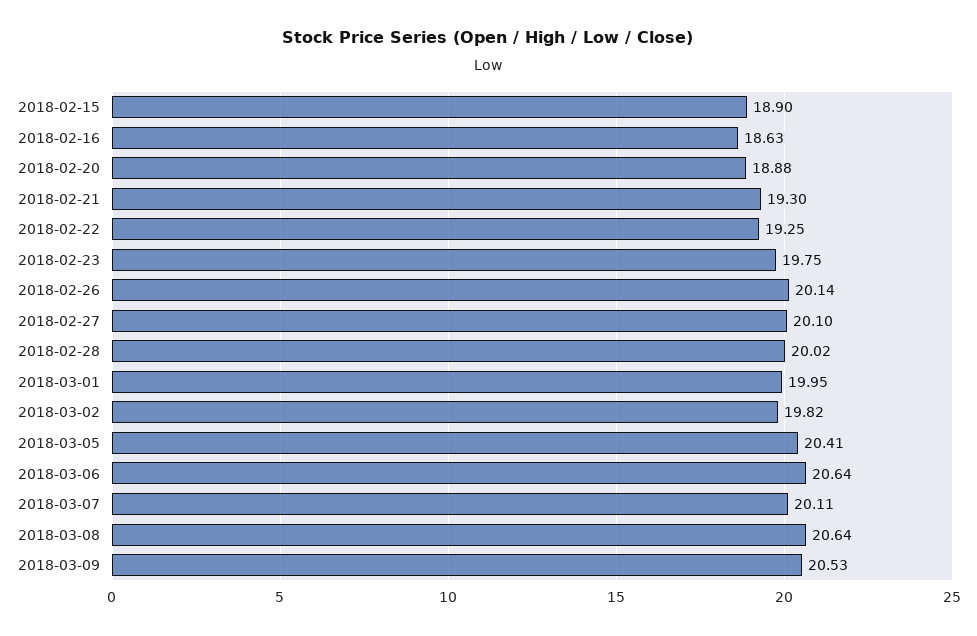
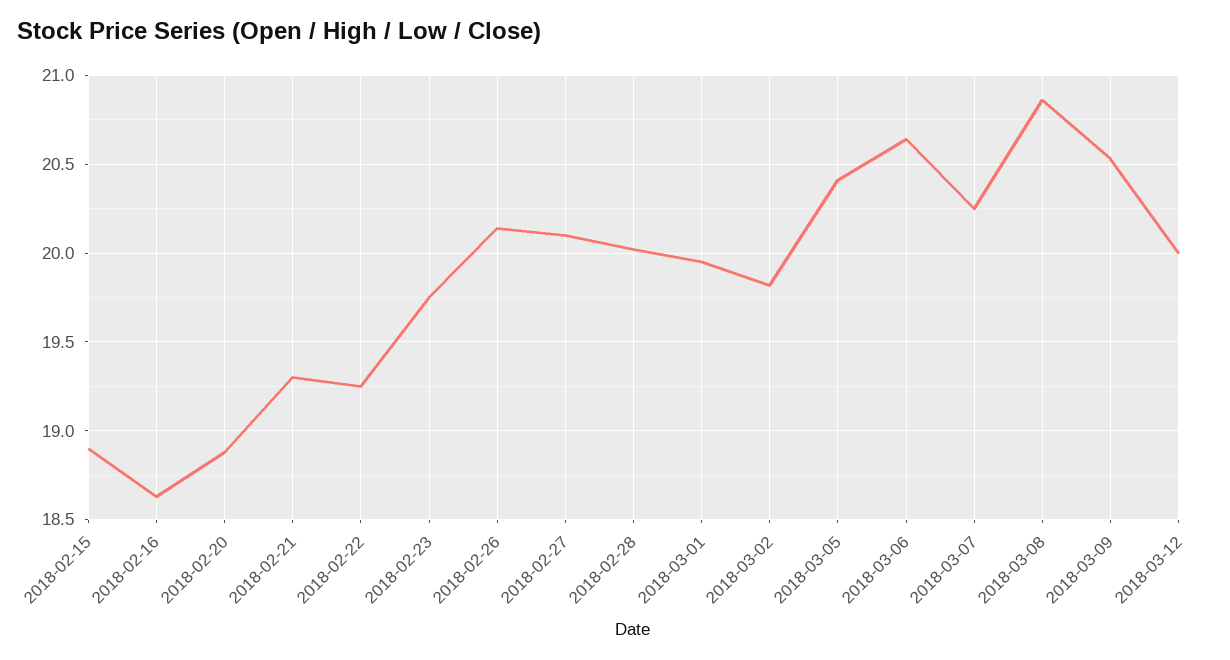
2018-03-07: 20.11 -> 20.25
2018-03-08: 20.64 -> 20.85
2018-03-12: none -> 20

